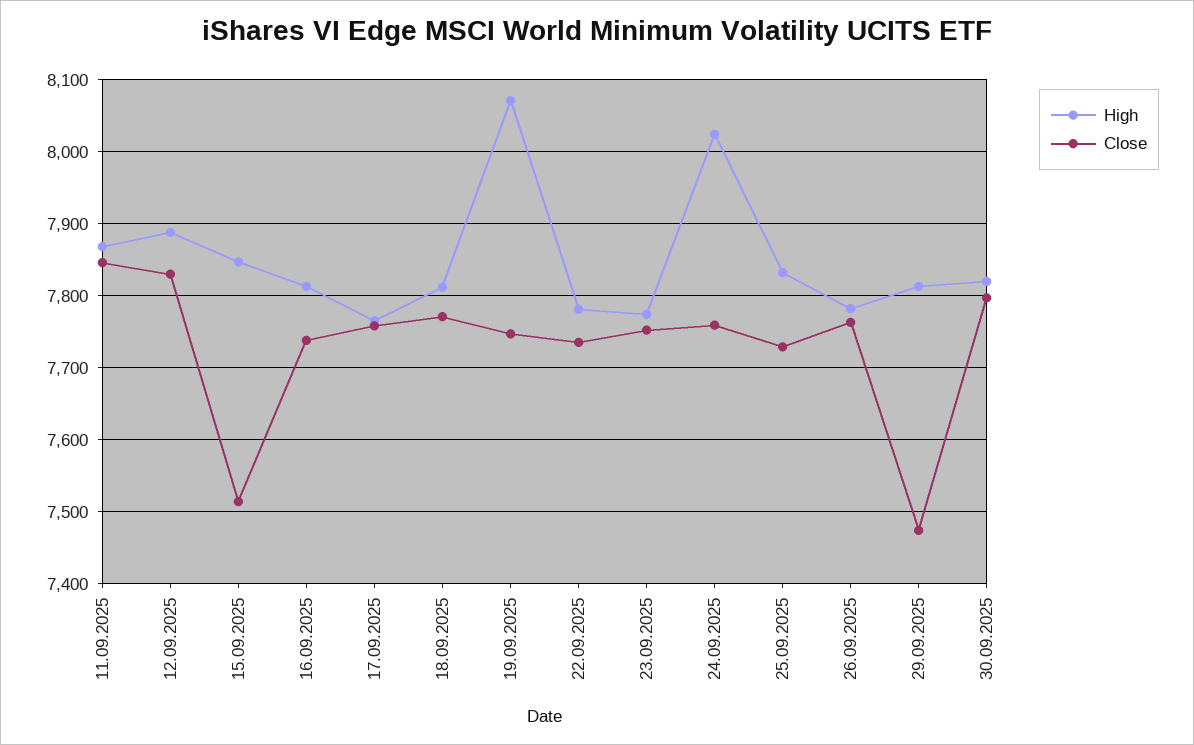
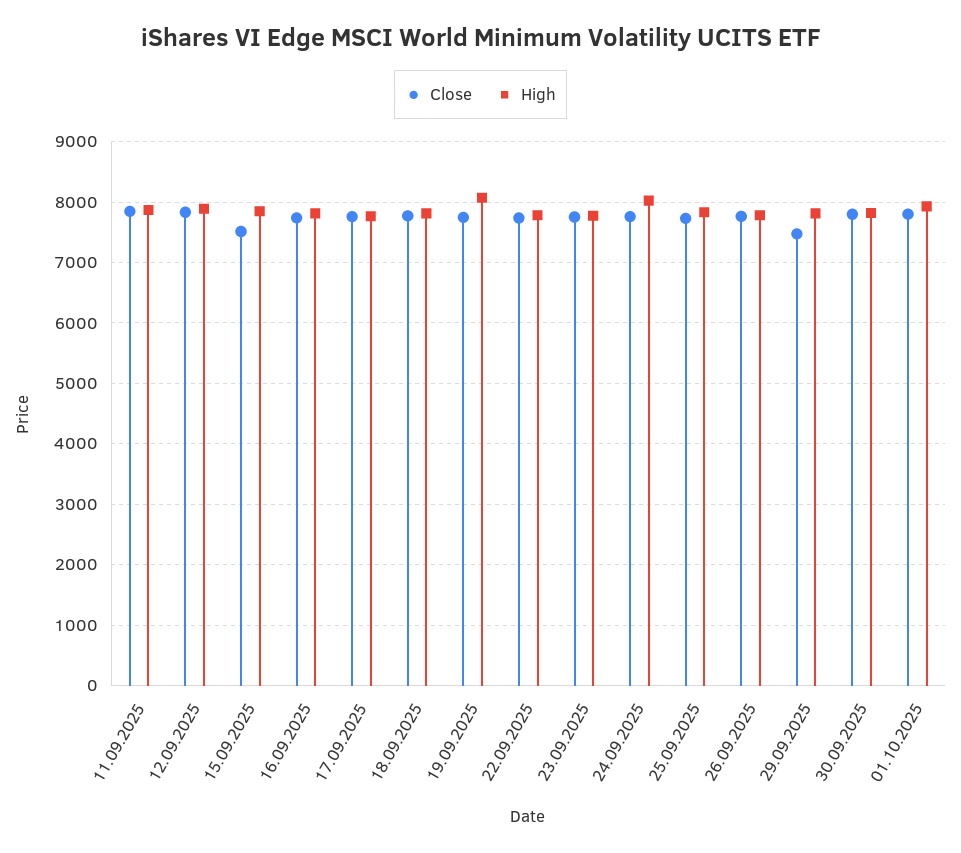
Close, 01.10.2025: none -> 7800
High, 01.10.2025: none -> 7900

